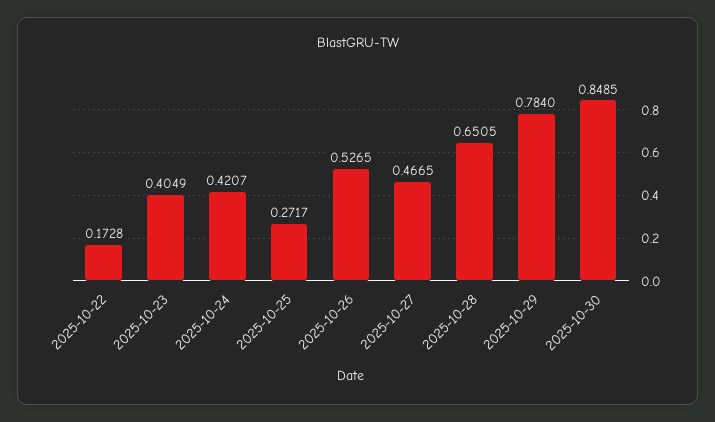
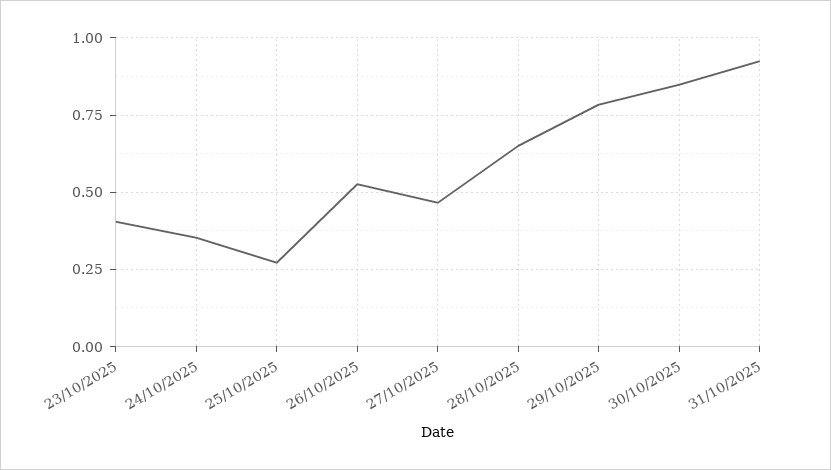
2025-10-22: 0.1728 -> none
2025-10-24: 0.4207 -> 0.35
31/10/2025: none -> 0.925

